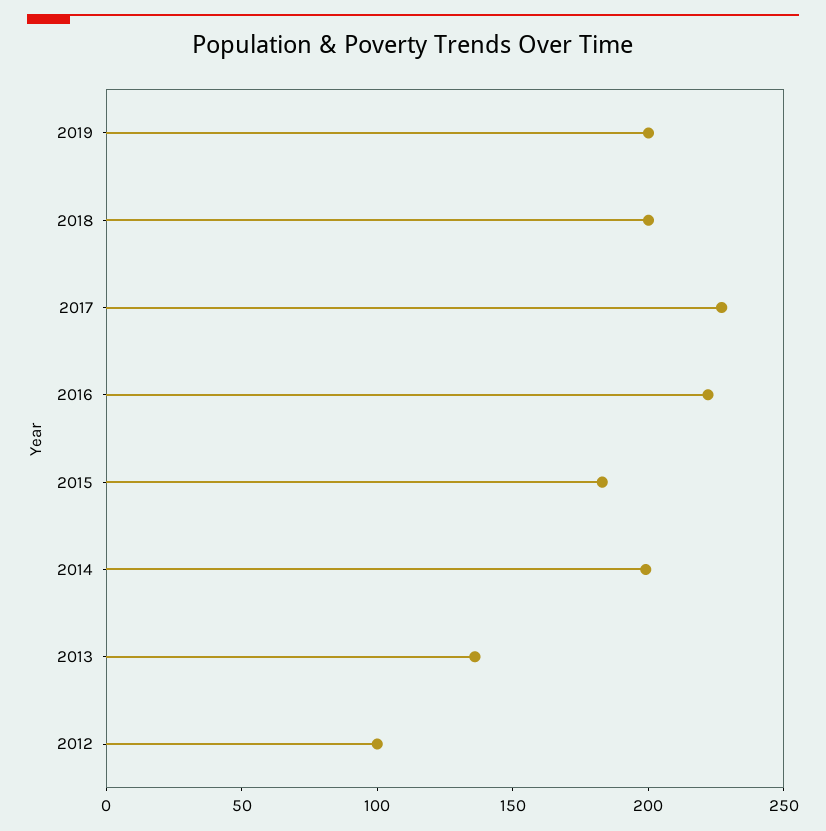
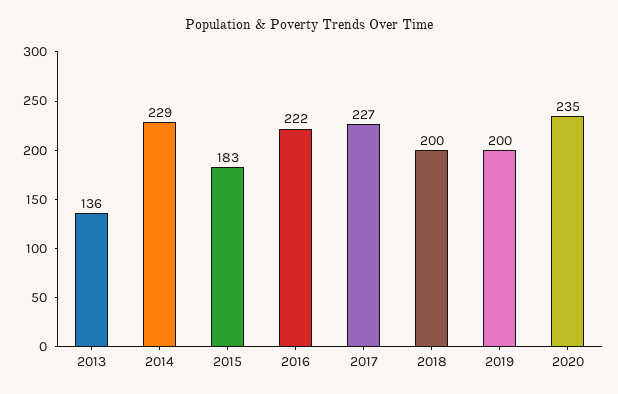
2014: 200 -> 229
2012: 100 -> none
2020: none -> 235

